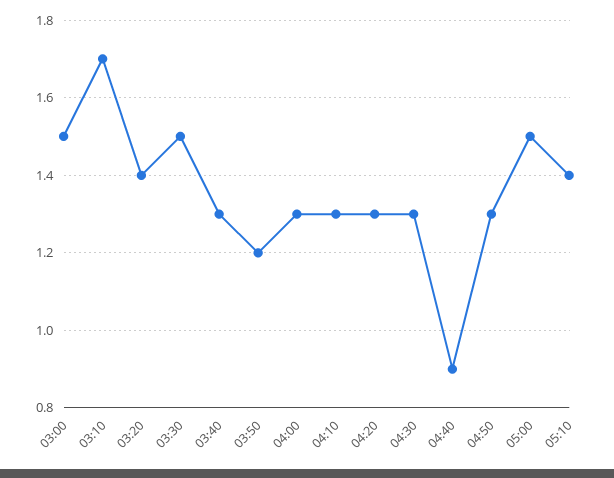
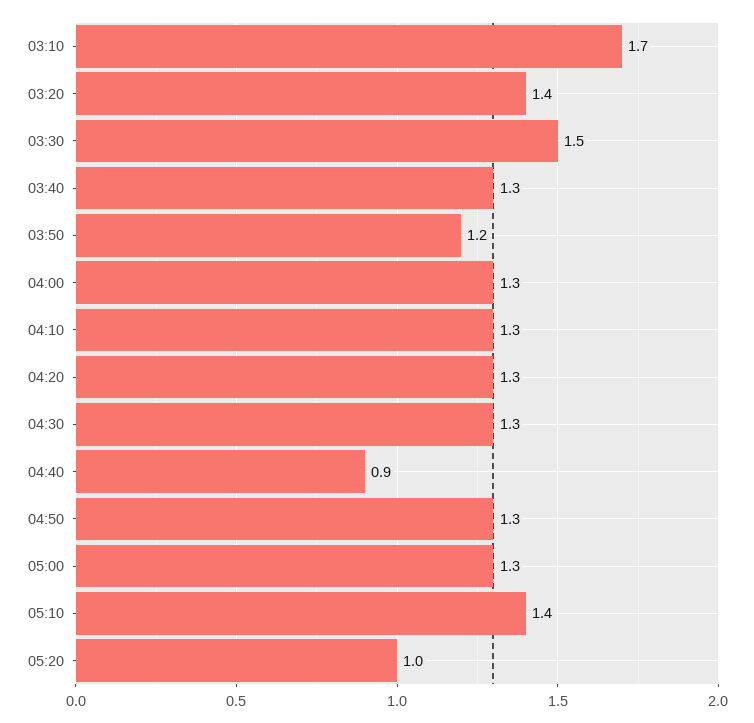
03:00: 1.5 -> none
05:00: 1.5 -> 1.3
05:20: none -> 1

